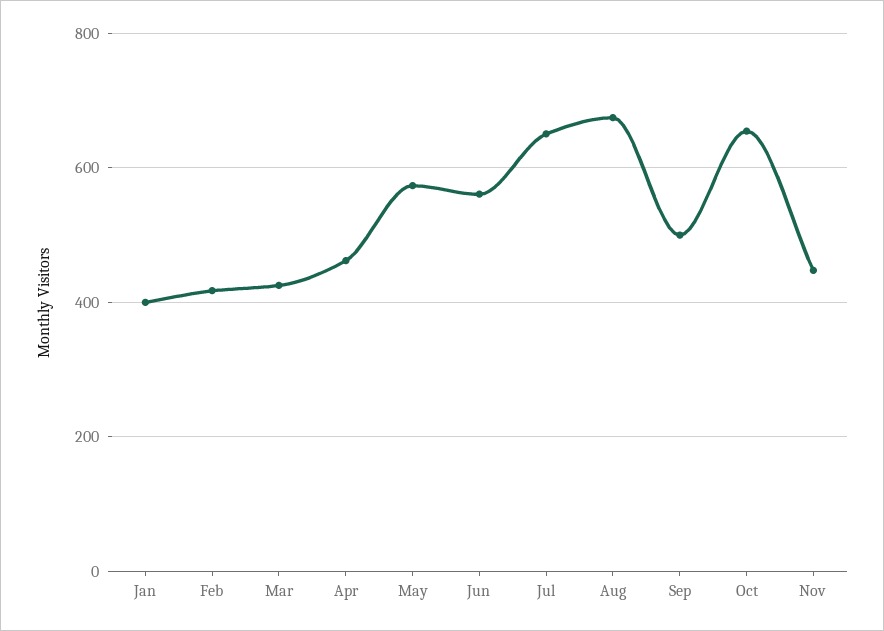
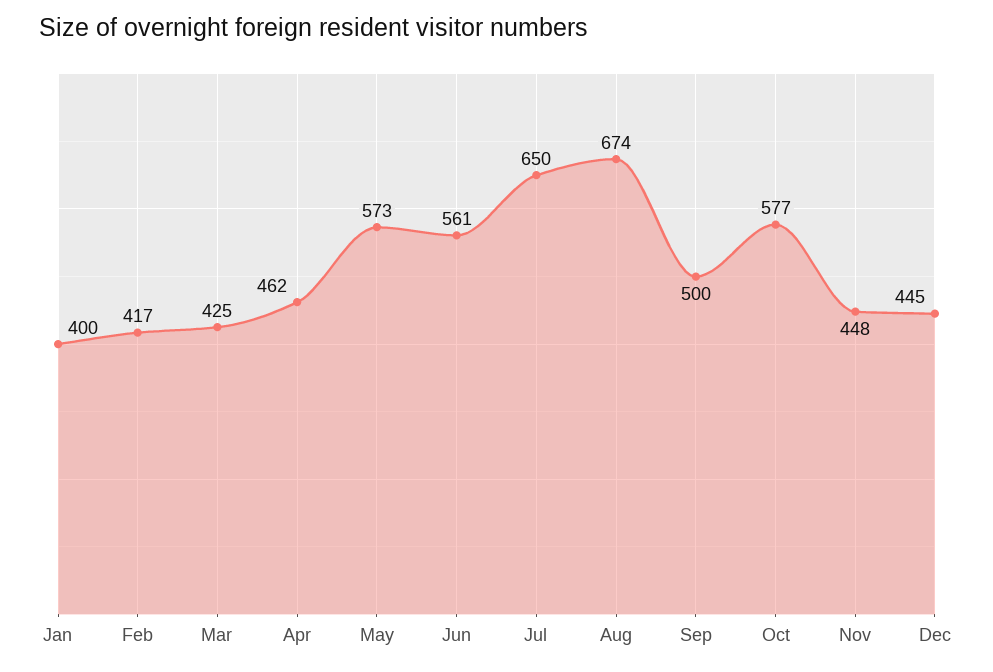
Oct: 660 -> 577
Dec: none -> 445

